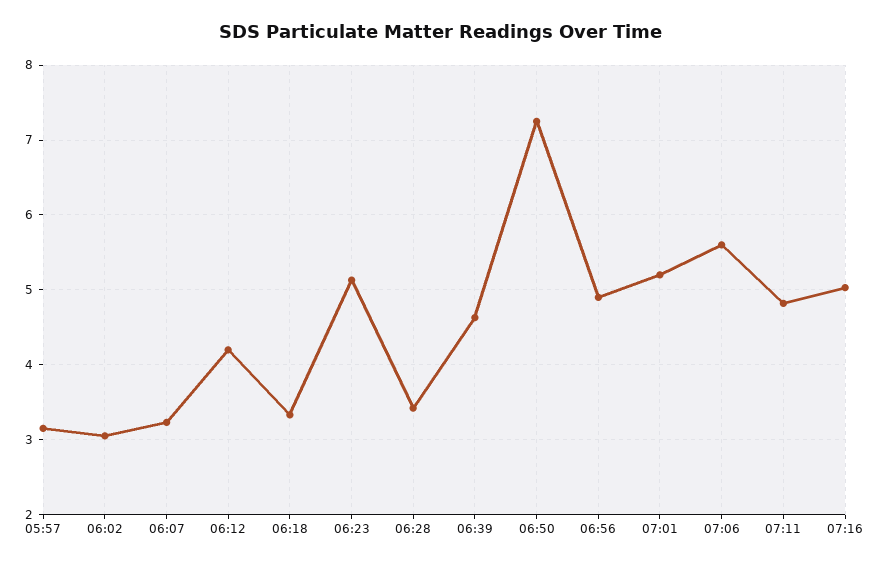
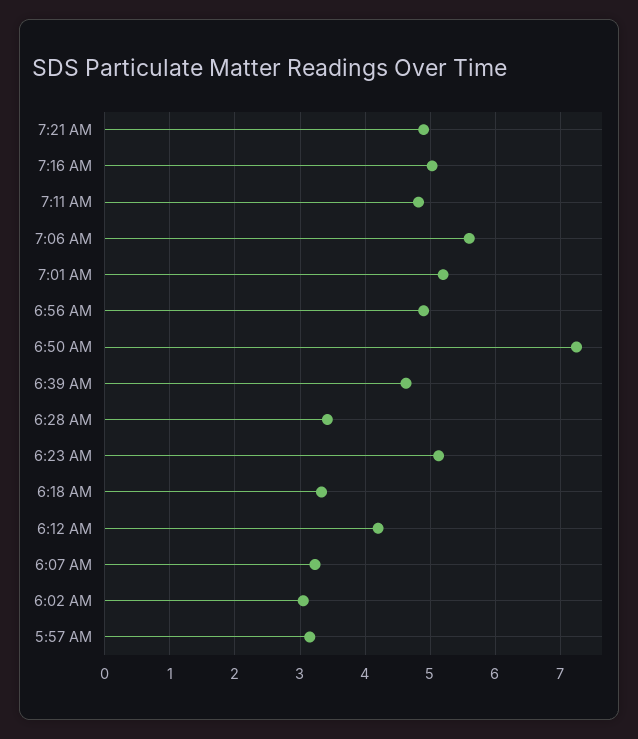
7:21 AM: none -> 4.9

